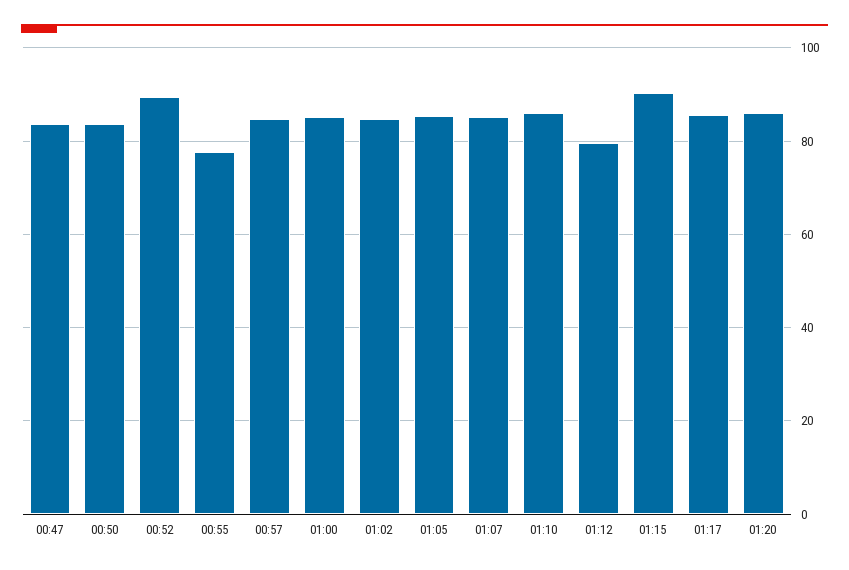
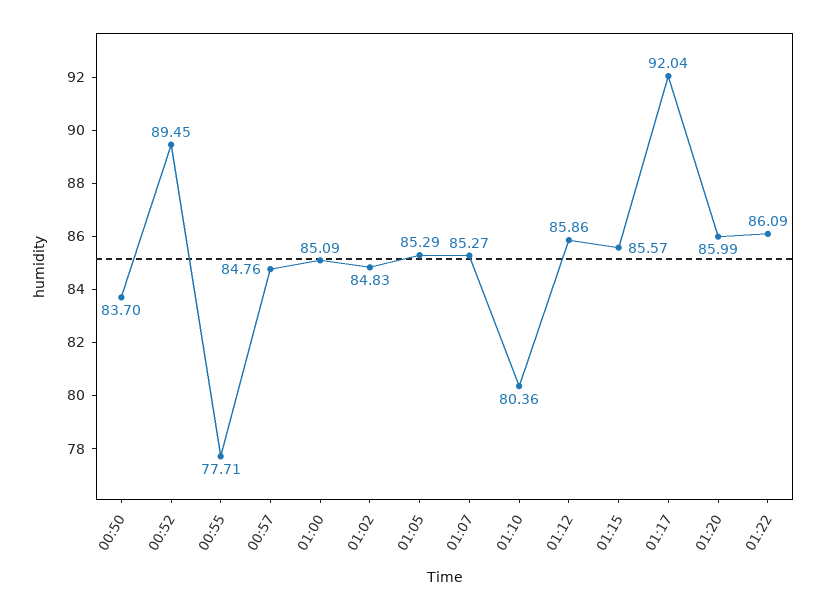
00:47: 84 -> none
01:10: 86 -> 80.36
01:12: 80 -> 85.86
01:15: 90 -> 85.57
01:17: 86 -> 92.04
01:22: none -> 86.09

